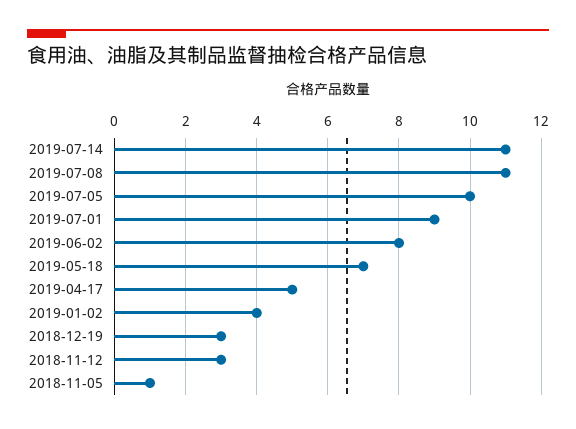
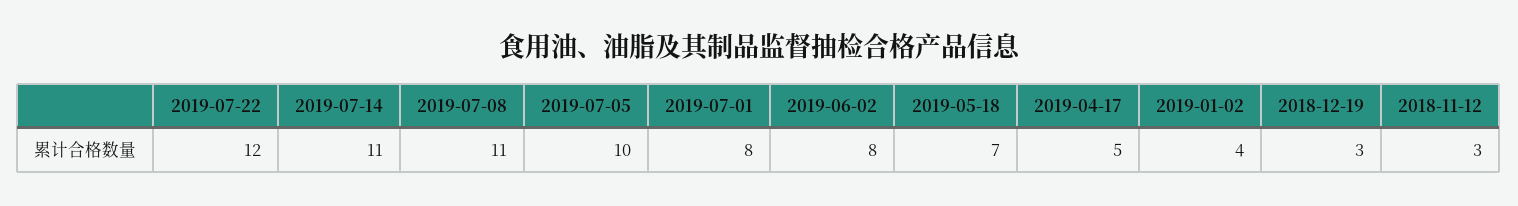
2019-07-01: 9 -> 8
2018-11-05: 1 -> none
2019-07-22: none -> 12

